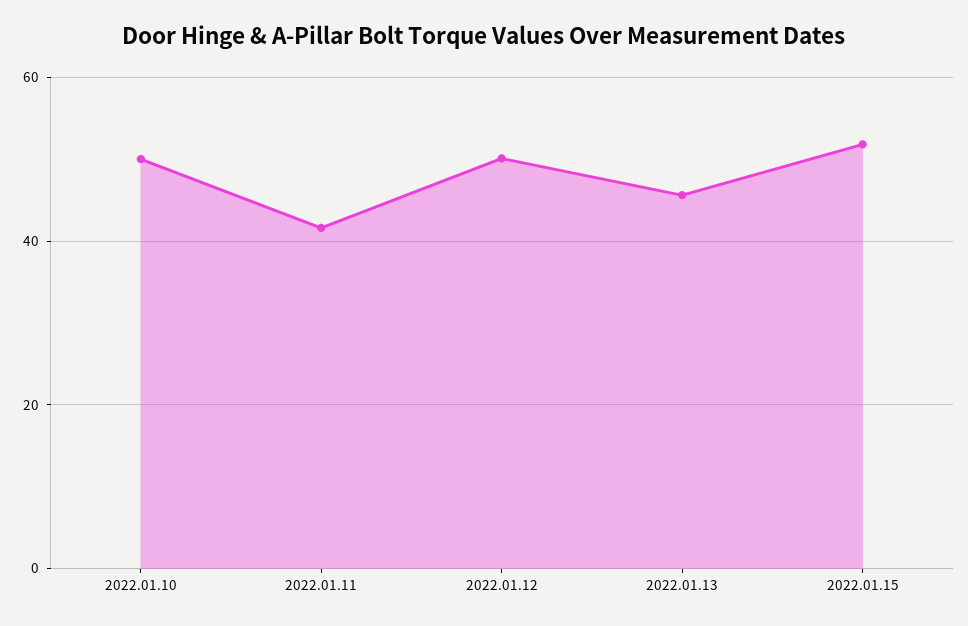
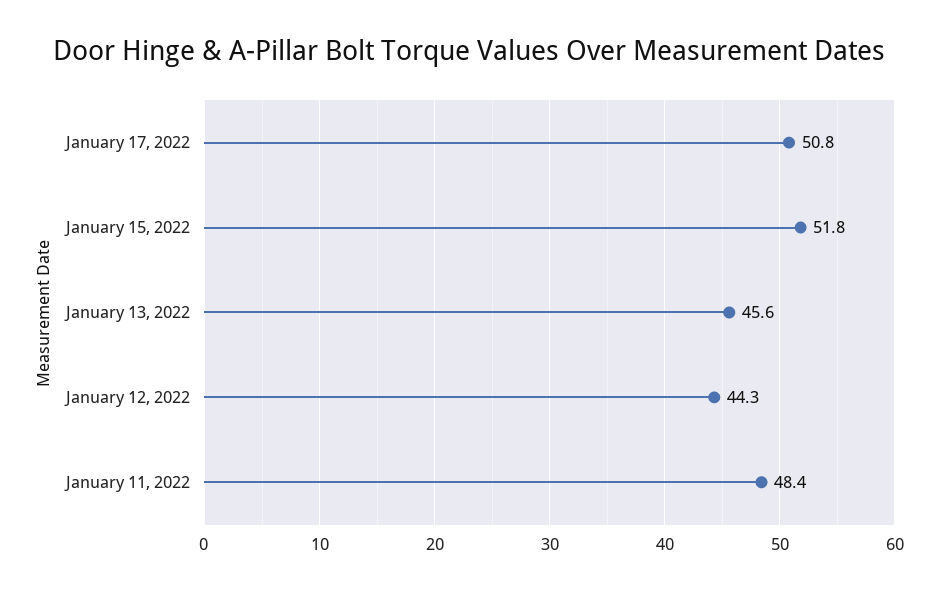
2022.01.10: 50 -> none
2022.01.11: 42 -> 48.4
2022.01.12: 50 -> 44.3
January 17, 2022: none -> 50.8

